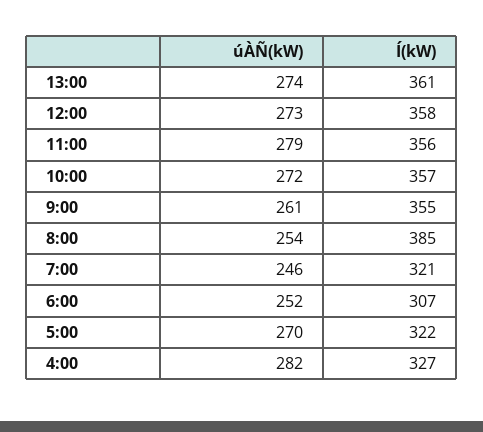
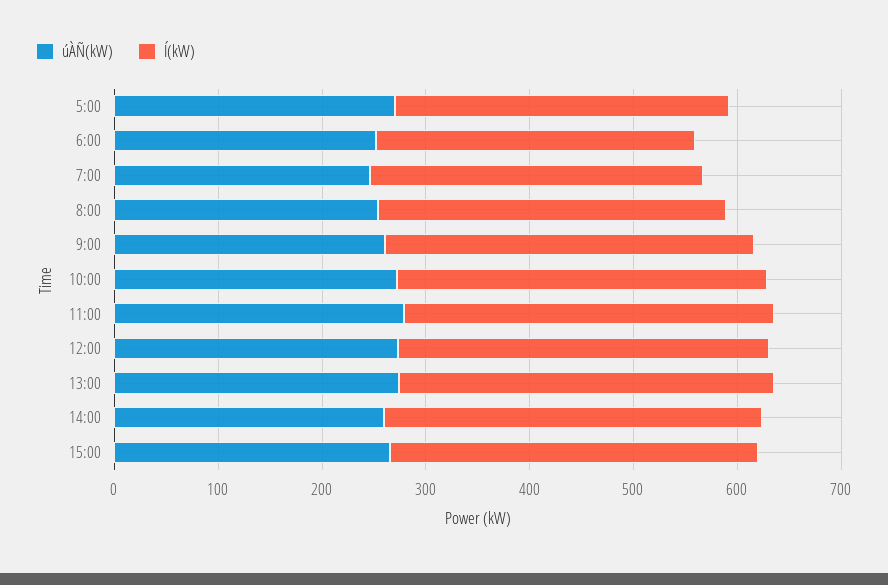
Í(kW), 8:00: 385 -> 340
úÀÑ(kW), 4:00: 282 -> none
Í(kW), 4:00: 327 -> none
úÀÑ(kW), 14:00: none -> 260
Í(kW), 14:00: none -> 360
úÀÑ(kW), 15:00: none -> 260
Í(kW), 15:00: none -> 360

